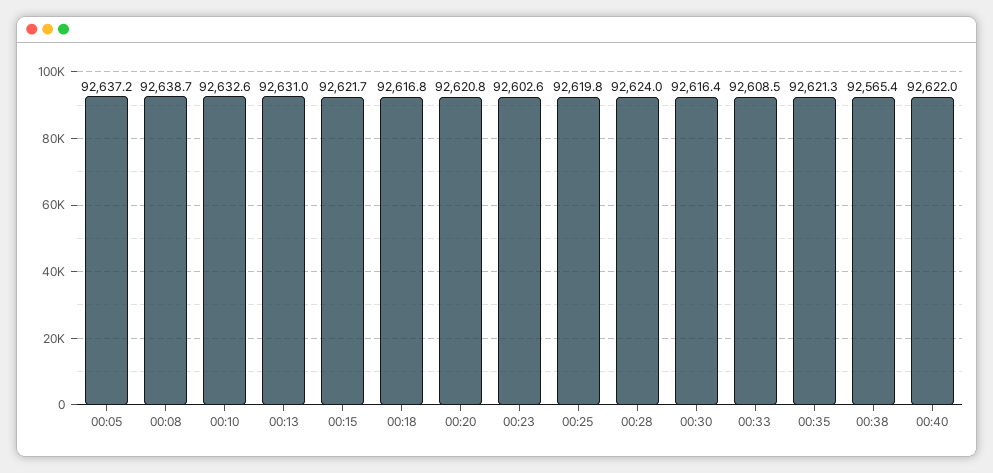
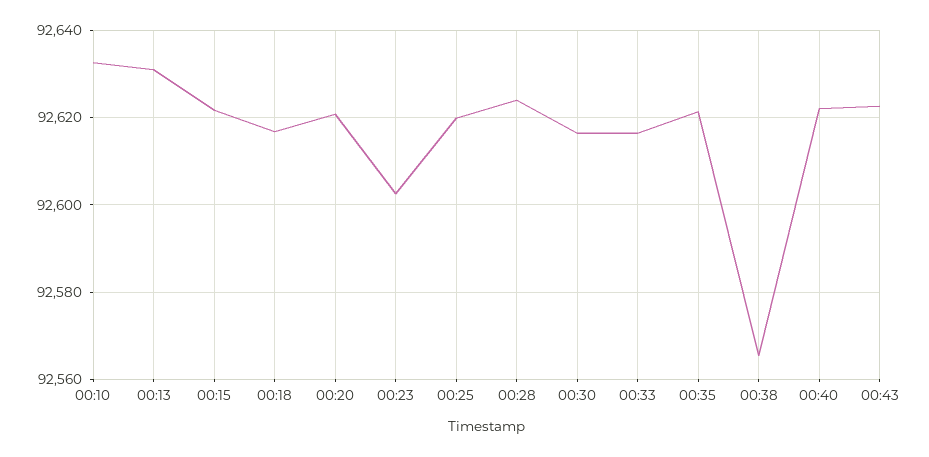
00:05: 92637.2 -> none
00:08: 92638.7 -> none
00:33: 92608.5 -> 92616
00:43: none -> 92622

